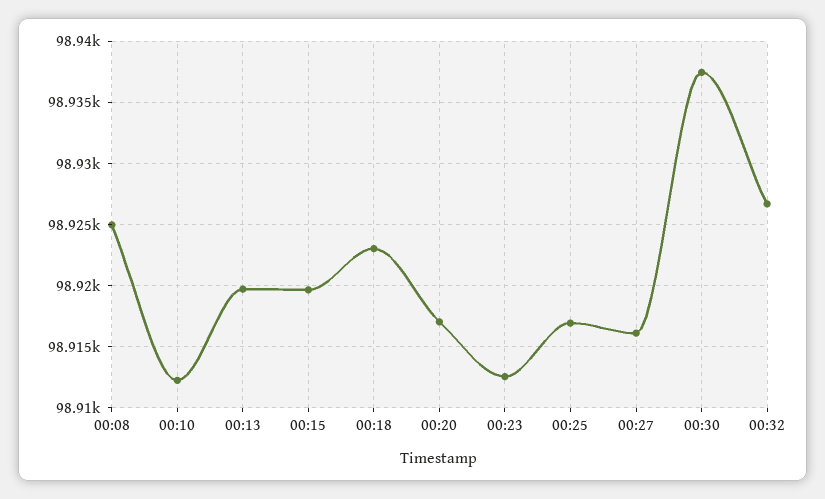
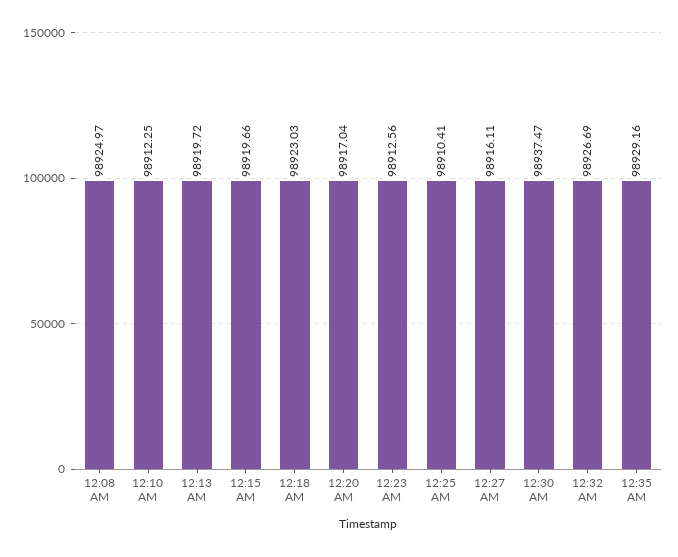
00:25: 98917 -> 98910.41
12:35 AM: none -> 98929.16

